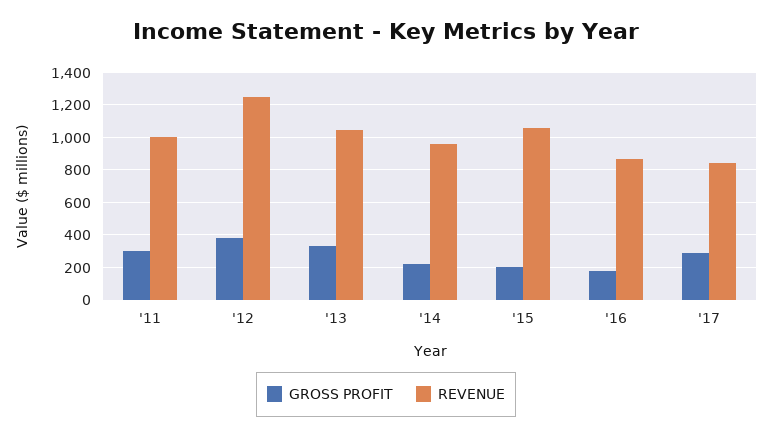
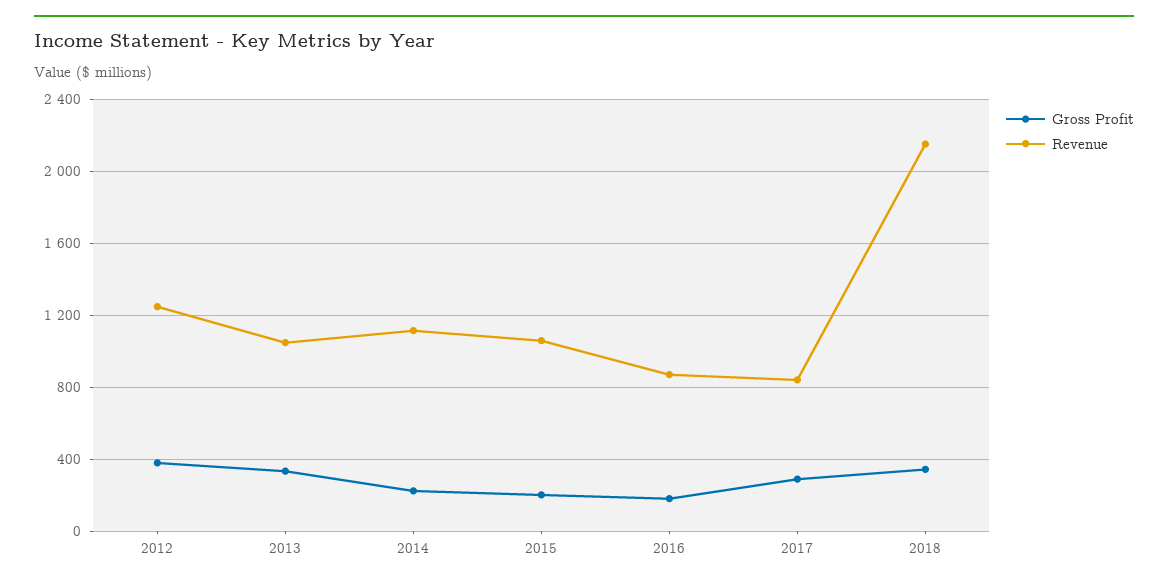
GROSS PROFIT, '11: 300 -> none
REVENUE, '11: 1000 -> none
REVENUE, '14: 950 -> 1100
GROSS PROFIT, 2018: none -> 350
REVENUE, 2018: none -> 2150

